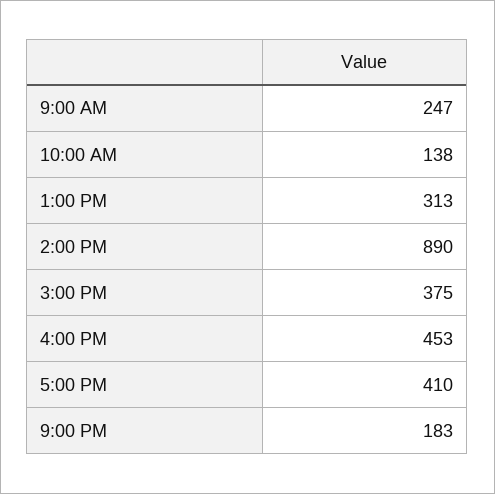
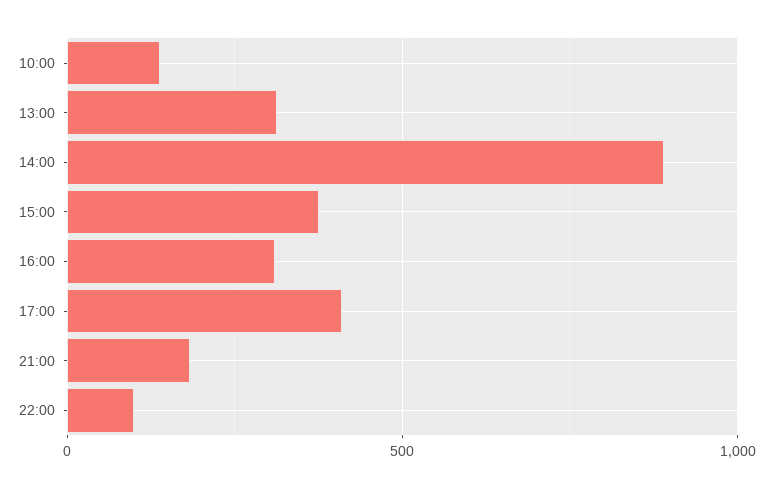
9:00 AM: 247 -> none
4:00 PM: 453 -> 300
22:00: none -> 100

